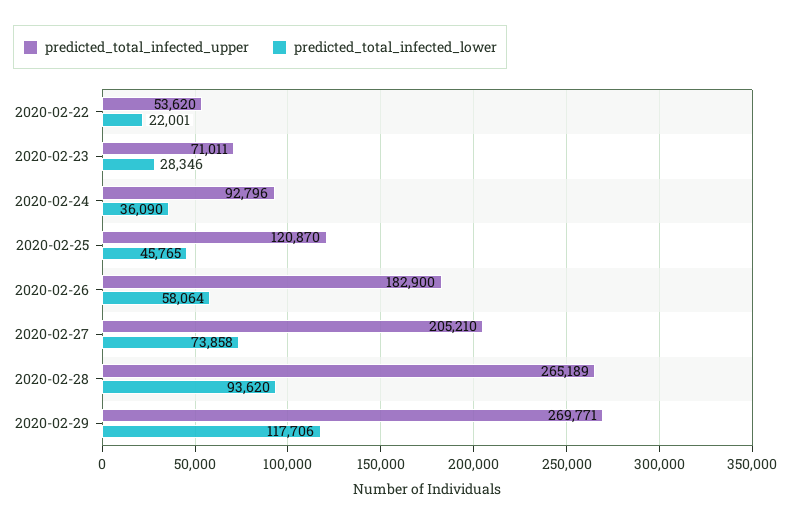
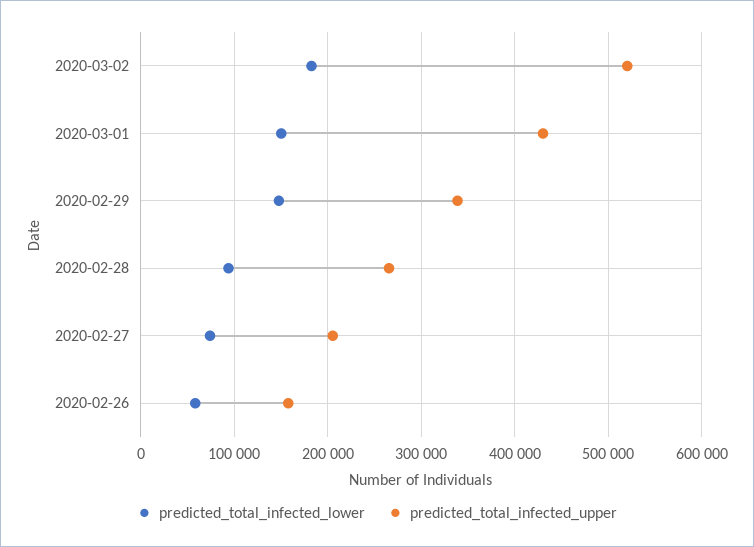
predicted_total_infected_upper, 2020-02-22: 53620 -> none
predicted_total_infected_lower, 2020-02-22: 22001 -> none
predicted_total_infected_upper, 2020-02-23: 71011 -> none
predicted_total_infected_lower, 2020-02-23: 28346 -> none
predicted_total_infected_upper, 2020-02-24: 92796 -> none
predicted_total_infected_lower, 2020-02-24: 36090 -> none
predicted_total_infected_upper, 2020-02-25: 120870 -> none
predicted_total_infected_lower, 2020-02-25: 45765 -> none
predicted_total_infected_upper, 2020-02-26: 182900 -> 160000
predicted_total_infected_upper, 2020-02-29: 269771 -> 340000
predicted_total_infected_lower, 2020-02-29: 117706 -> 150000
predicted_total_infected_lower, 2020-03-02: none -> 180000
predicted_total_infected_upper, 2020-03-02: none -> 520000
predicted_total_infected_lower, 2020-03-01: none -> 150000
predicted_total_infected_upper, 2020-03-01: none -> 430000

